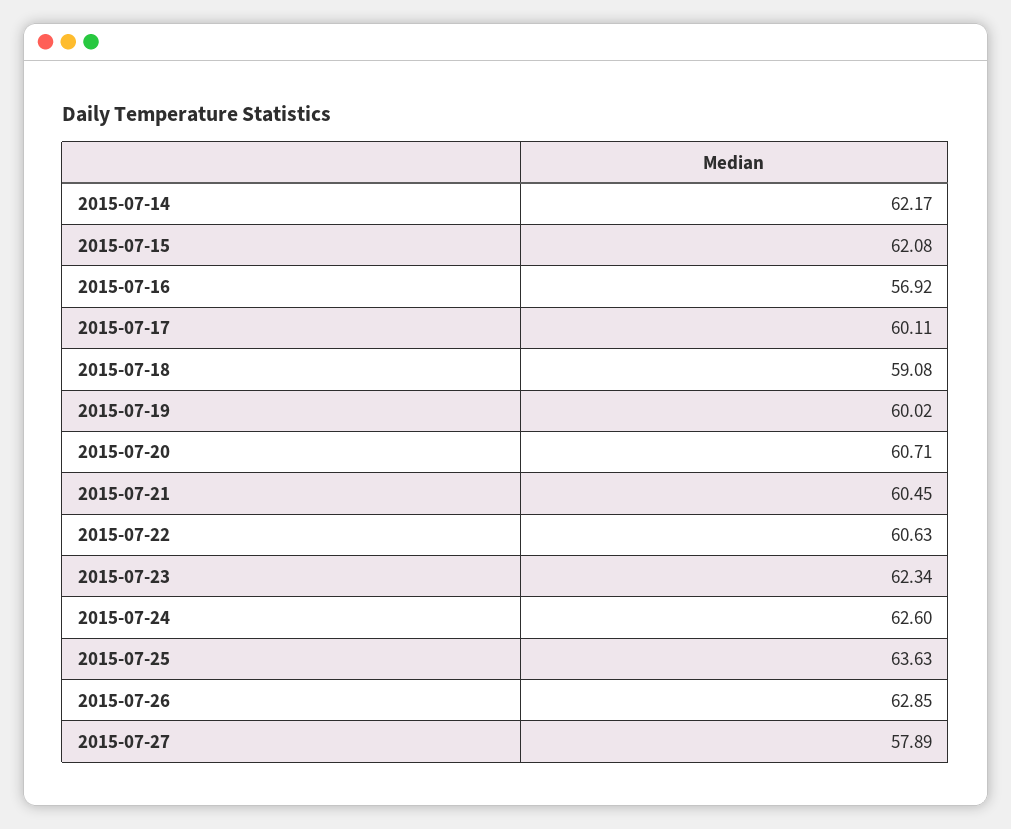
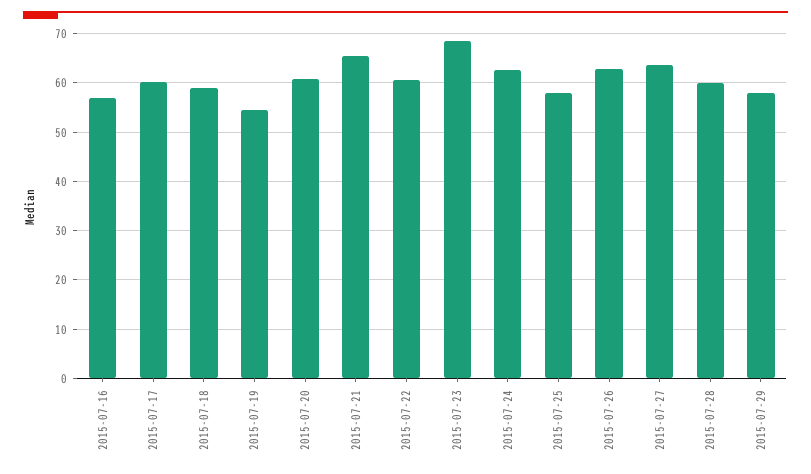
2015-07-14: 62.17 -> none
2015-07-15: 62.08 -> none
2015-07-19: 60.02 -> 54
2015-07-21: 60.45 -> 66
2015-07-23: 62.34 -> 68
2015-07-25: 63.63 -> 58
2015-07-27: 57.89 -> 64
2015-07-28: none -> 60
2015-07-29: none -> 58

